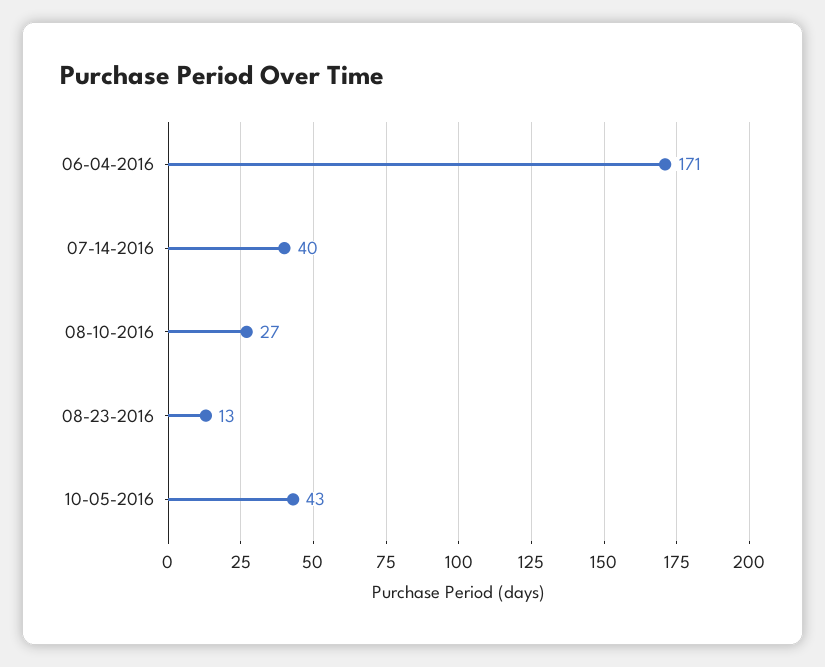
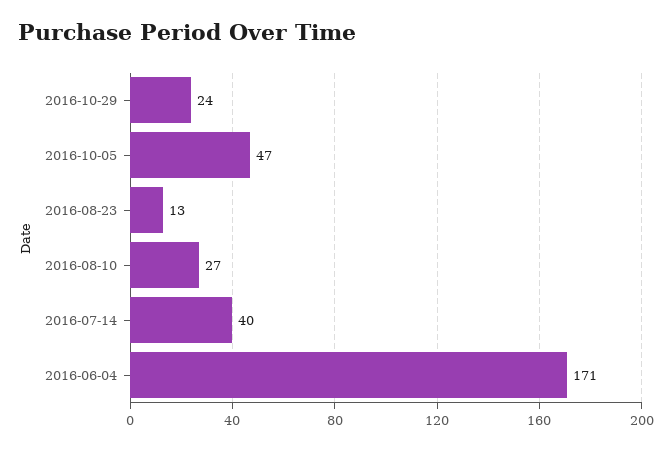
10-05-2016: 43 -> 47
2016-10-29: none -> 24

